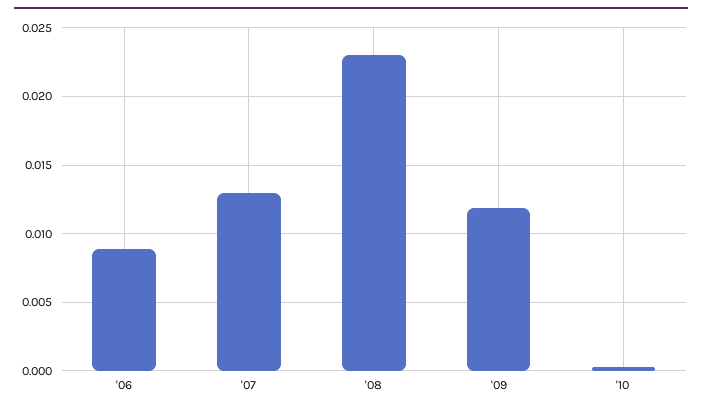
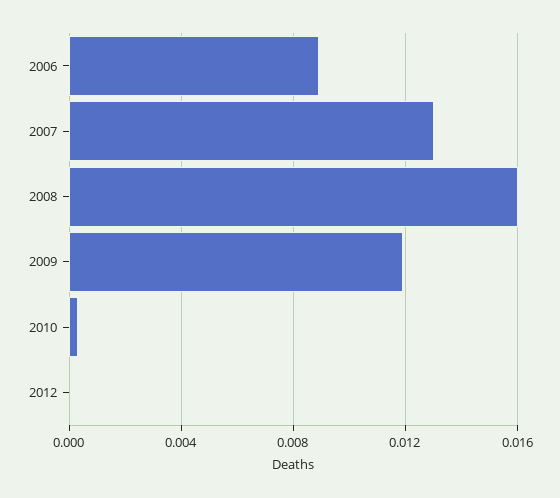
'08: 0.023 -> 0.016
2012: none -> 0

